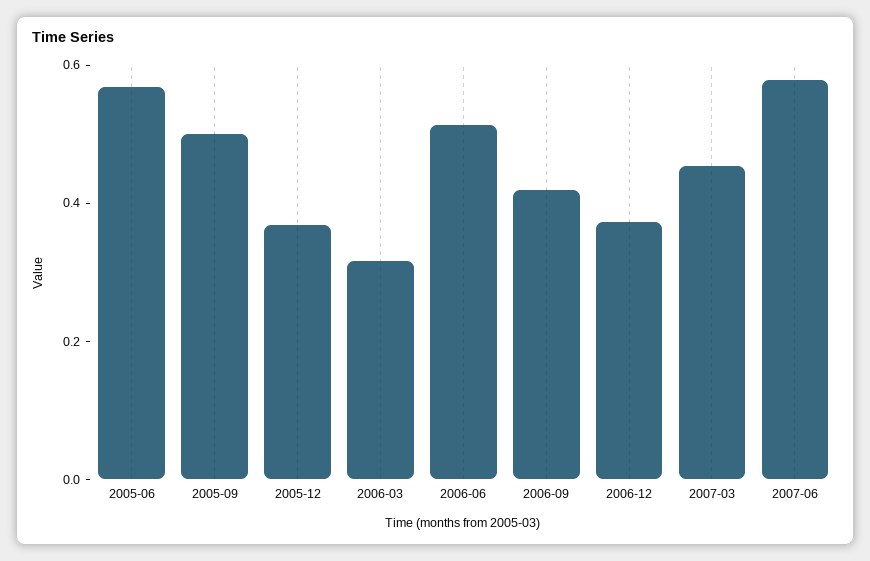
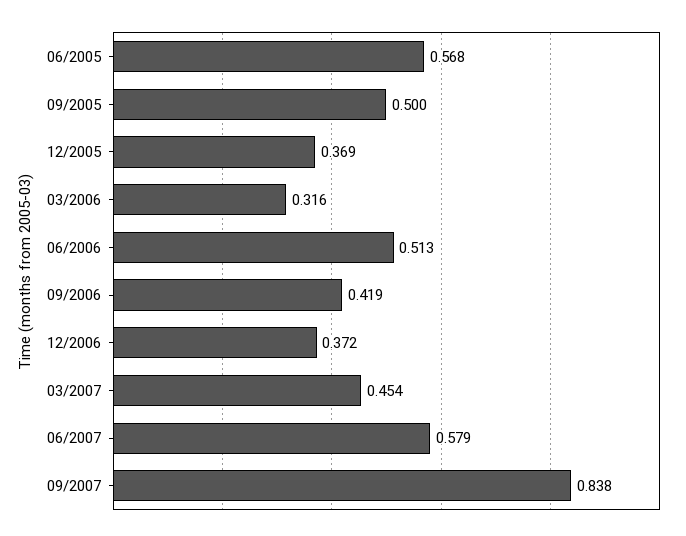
09/2007: none -> 0.838

